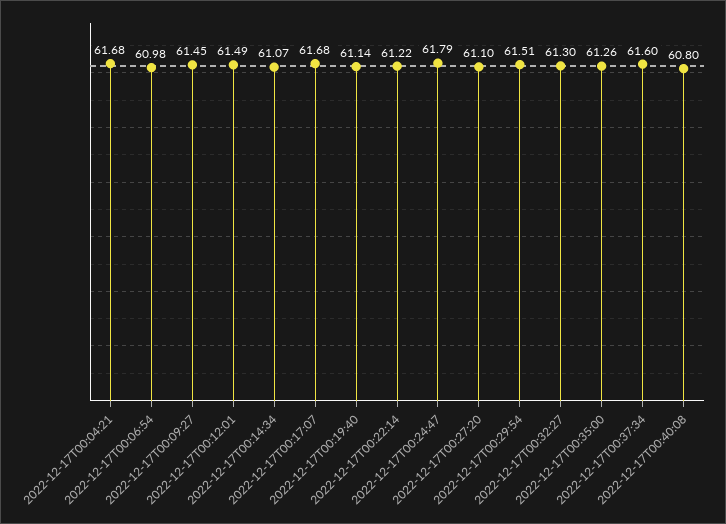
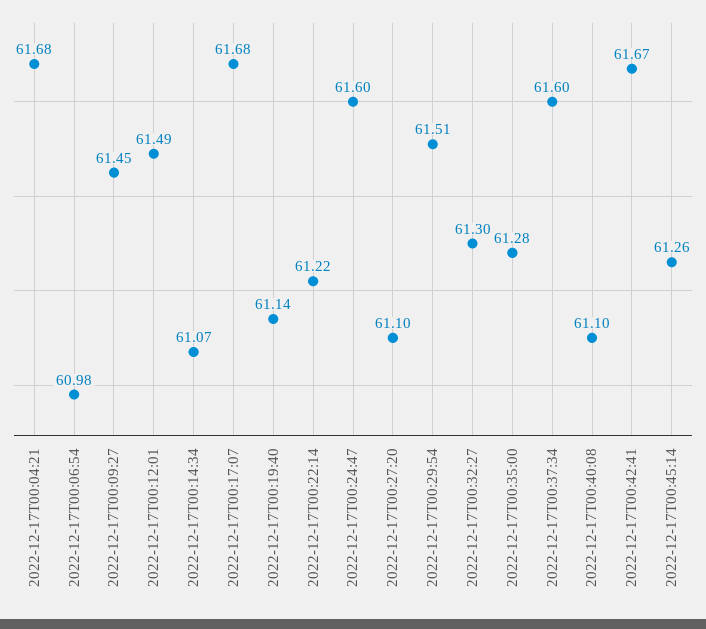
2022-12-17T00:24:47: 61.79 -> 61.6
2022-12-17T00:35:00: 61.26 -> 61.28
2022-12-17T00:40:08: 60.8 -> 61.1
2022-12-17T00:42:41: none -> 61.67
2022-12-17T00:45:14: none -> 61.26

